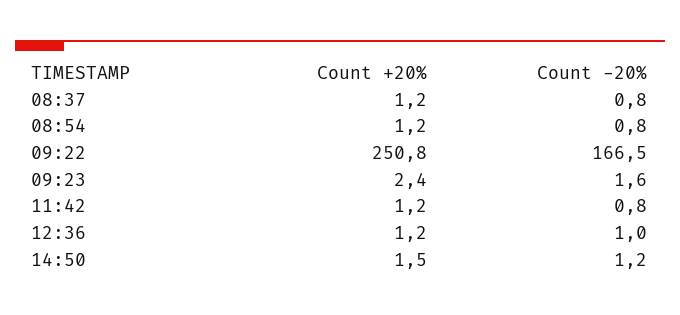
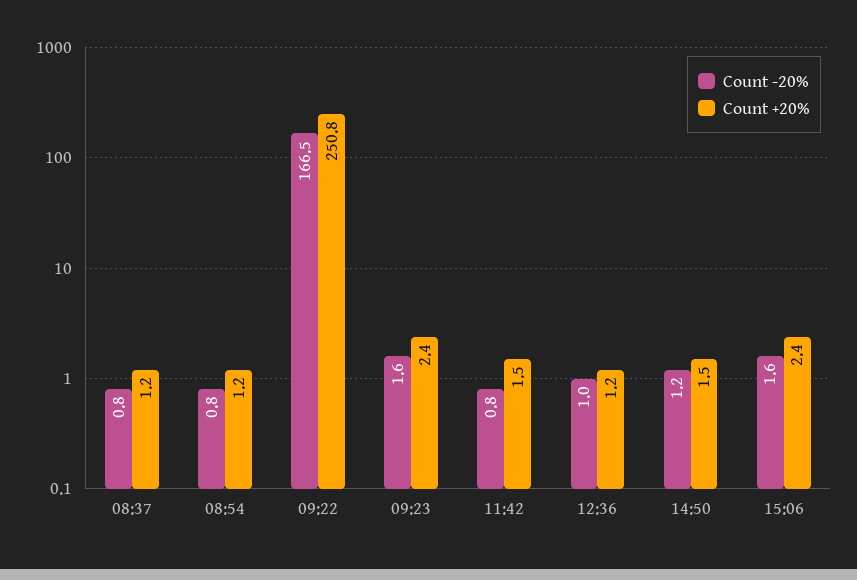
Count +20%, 11:42: 1.2 -> 1.5
Count -20%, 15:06: none -> 1.6
Count +20%, 15:06: none -> 2.4

